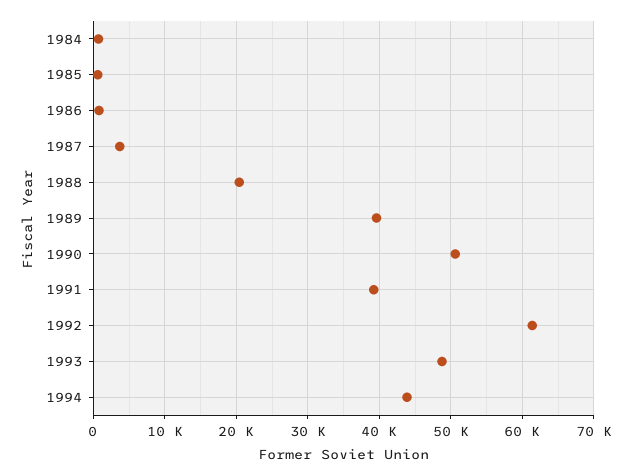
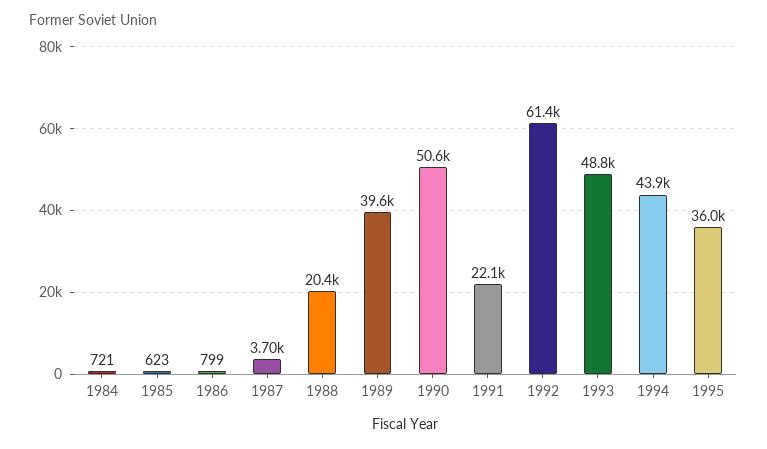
1991: 39000 -> 22100
1995: none -> 36000

